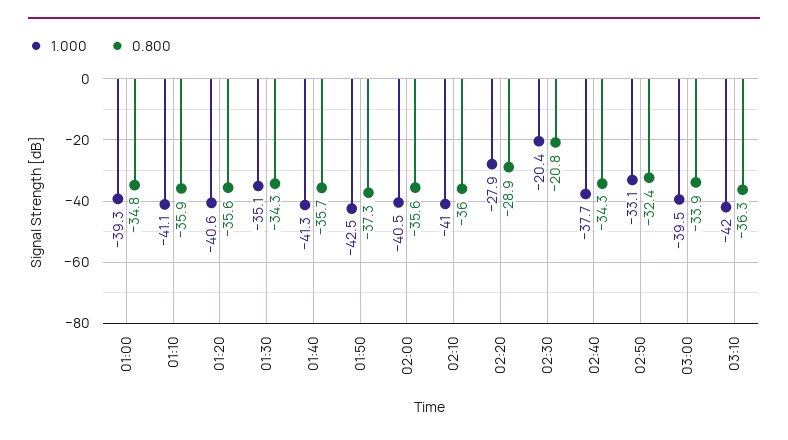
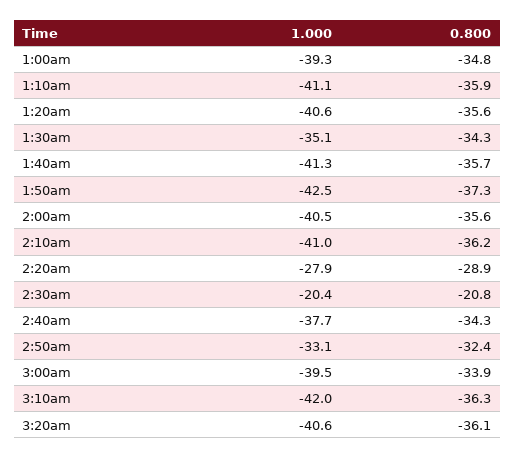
0.800, 02:10: -36 -> -36.2
1.000, 3:20am: none -> -40.6
0.800, 3:20am: none -> -36.1

